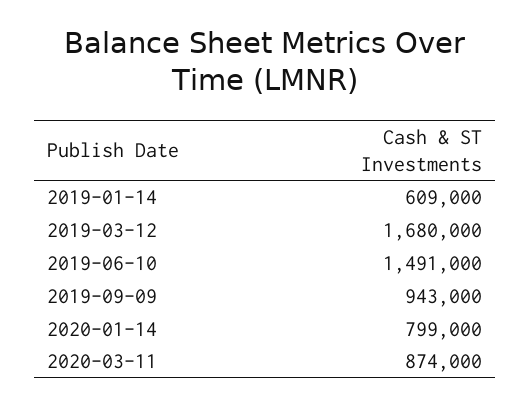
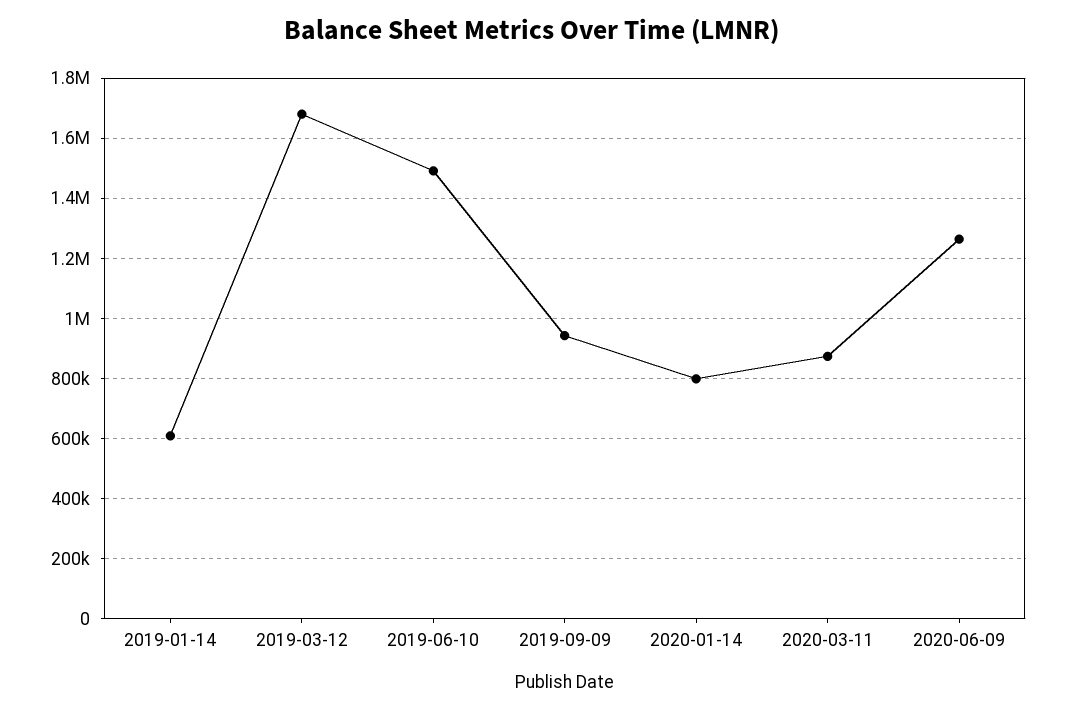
2020-06-09: none -> 1260000

